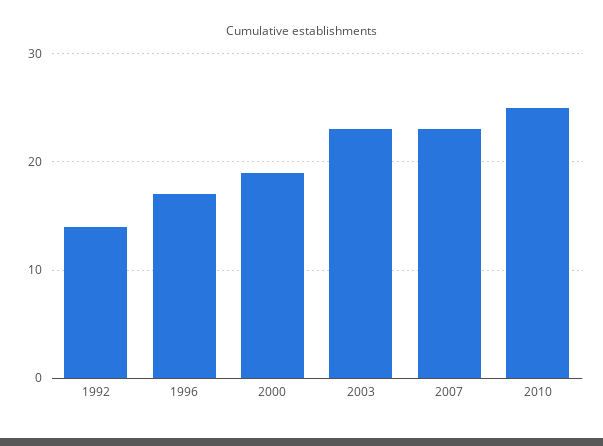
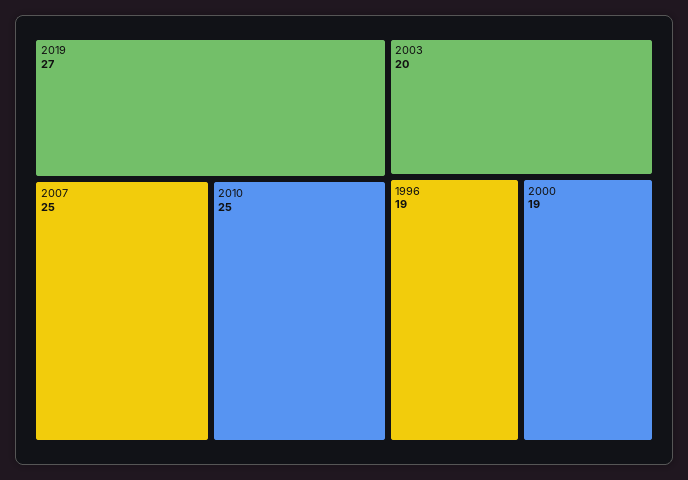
1992: 14 -> none
1996: 17 -> 19
2003: 23 -> 20
2007: 23 -> 25
2019: none -> 27

